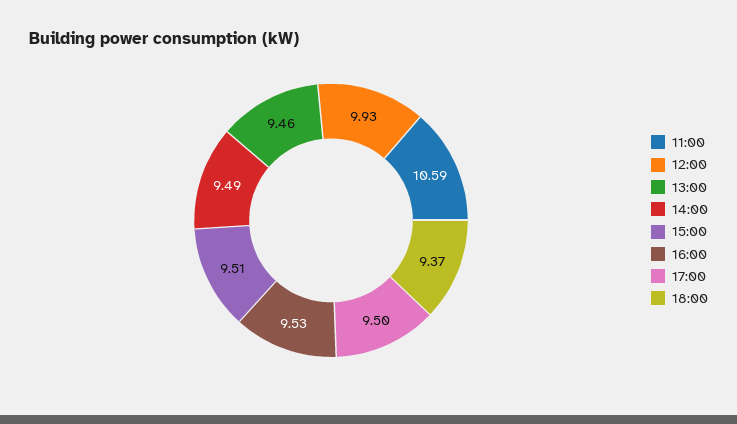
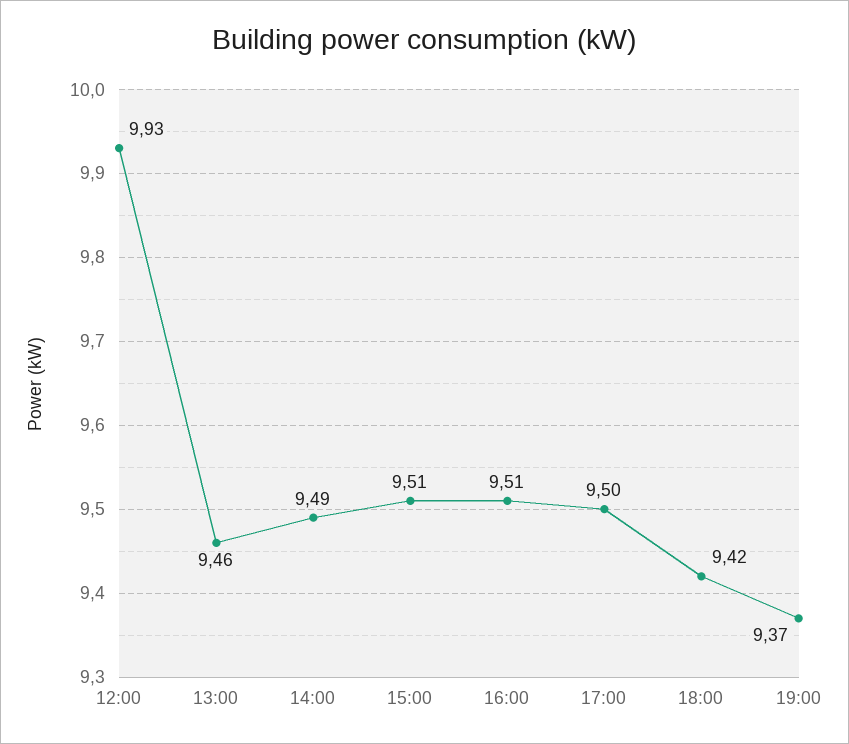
11:00: 10.59 -> none
16:00: 9.53 -> 9.51
18:00: 9.37 -> 9.42
19:00: none -> 9.37

